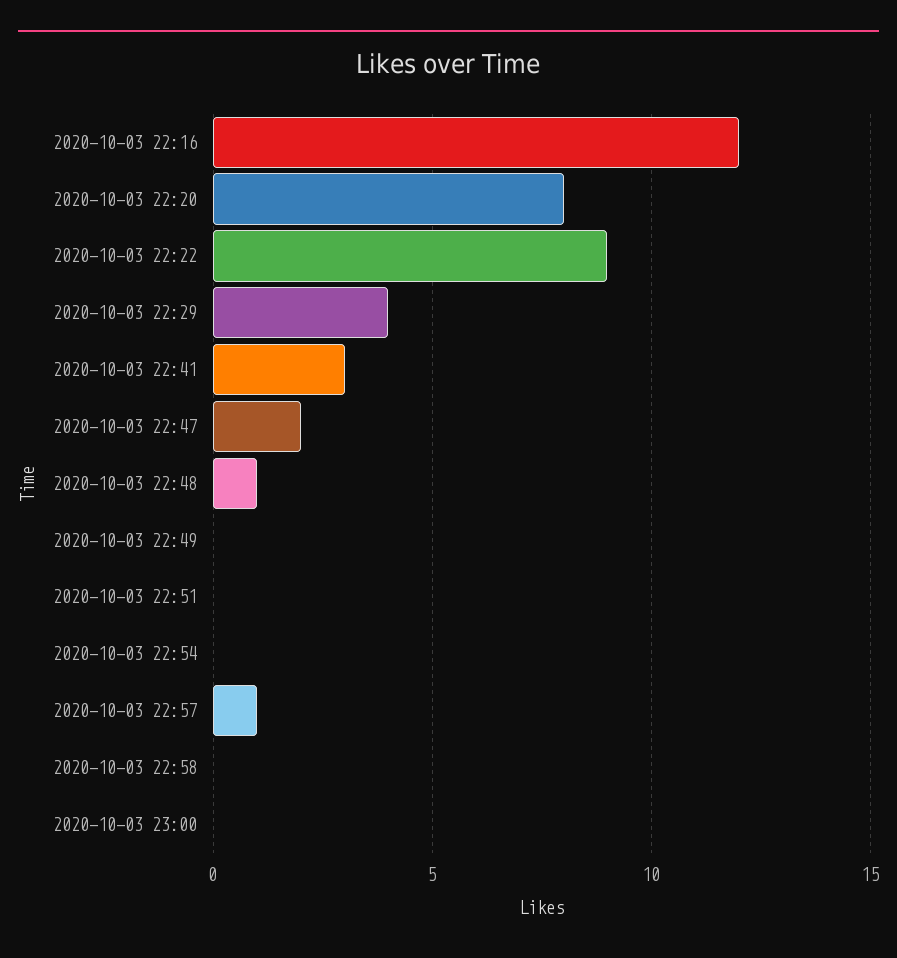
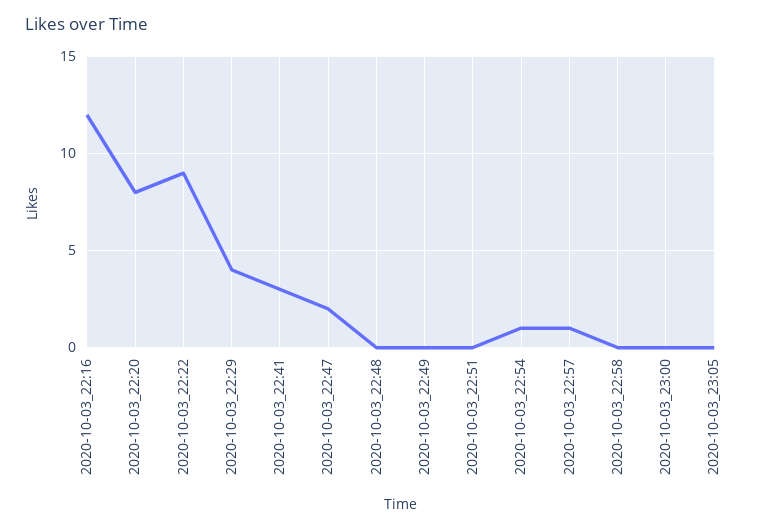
2020-10-03 22:48: 1 -> 0
2020-10-03 22:54: 0 -> 1
2020-10-03_23:05: none -> 0

